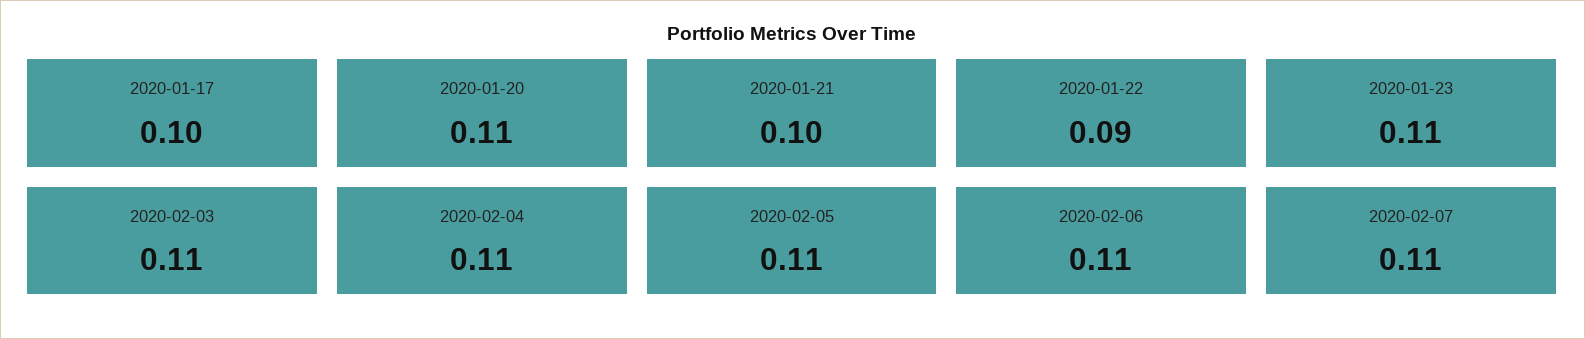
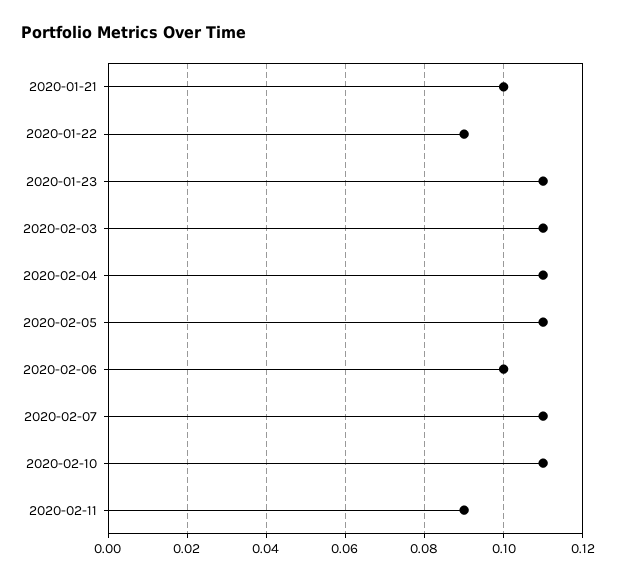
2020-01-17: 0.1 -> none
2020-01-20: 0.11 -> none
2020-02-06: 0.11 -> 0.1
2020-02-10: none -> 0.11
2020-02-11: none -> 0.09

